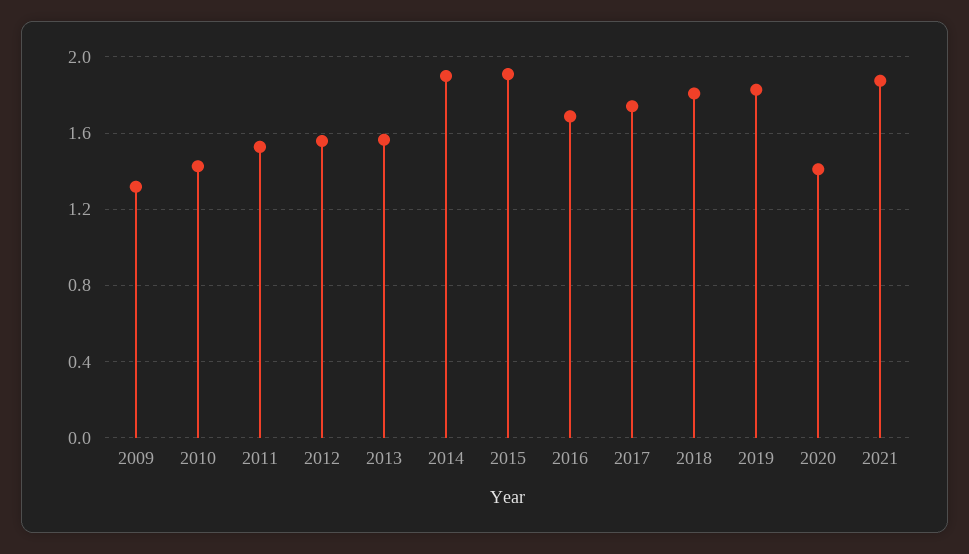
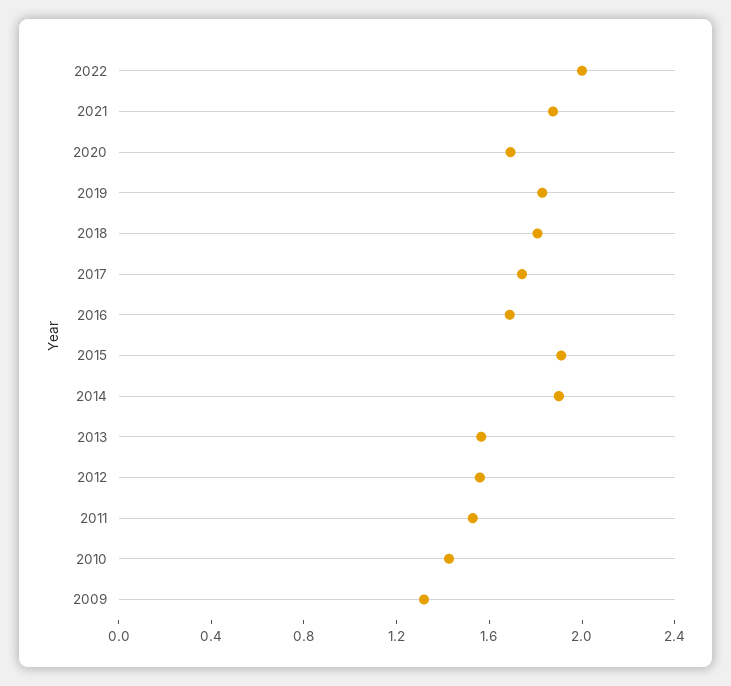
2020: 1.4 -> 1.7
2022: none -> 2

